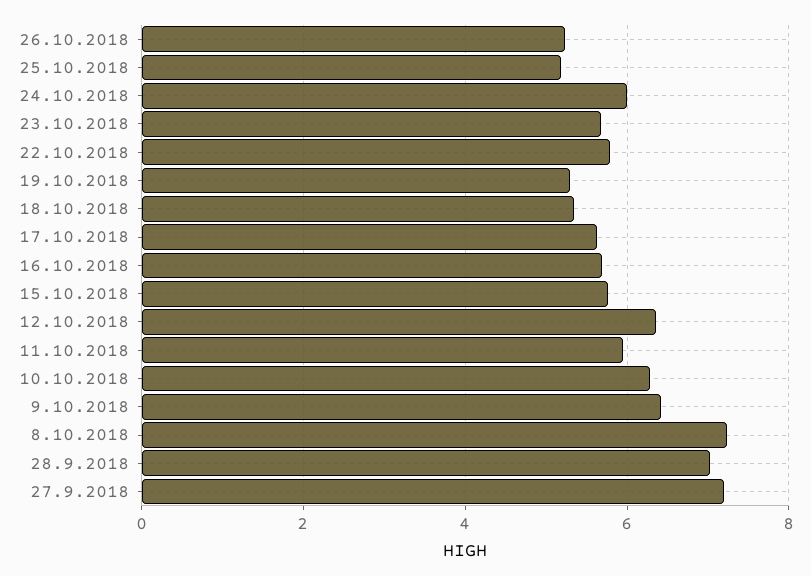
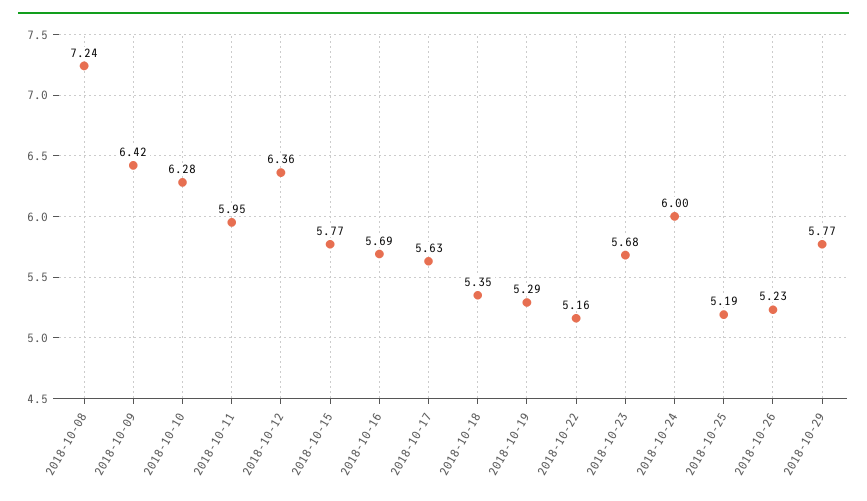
22.10.2018: 5.8 -> 5.16
28.9.2018: 7 -> none
27.9.2018: 7.2 -> none
2018-10-29: none -> 5.77

